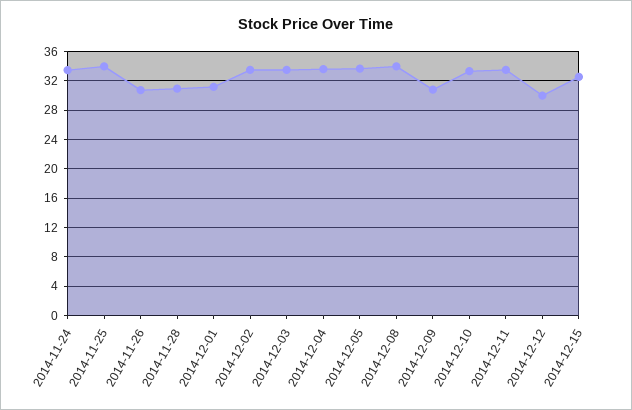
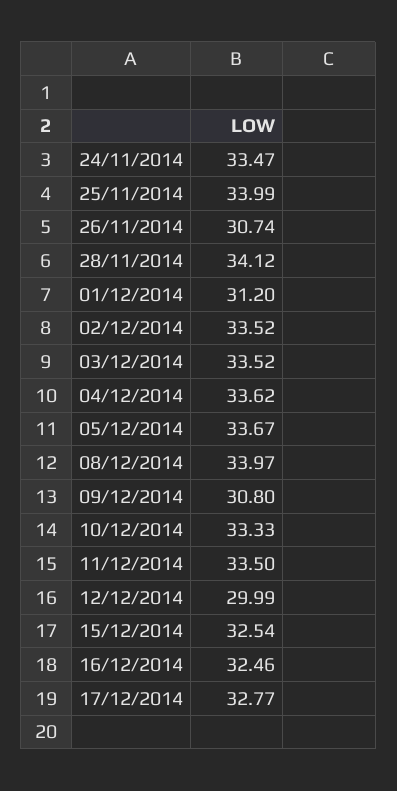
2014-11-28: 31 -> 34.12
16/12/2014: none -> 32.46
17/12/2014: none -> 32.77

